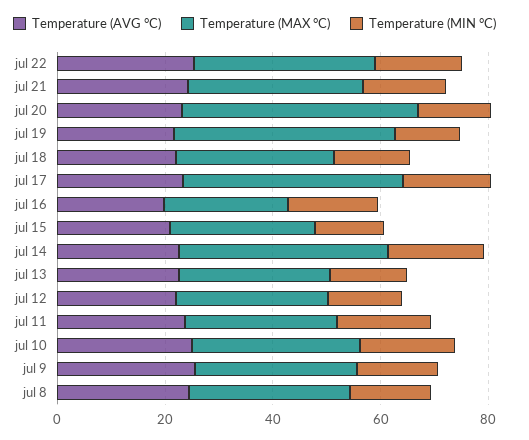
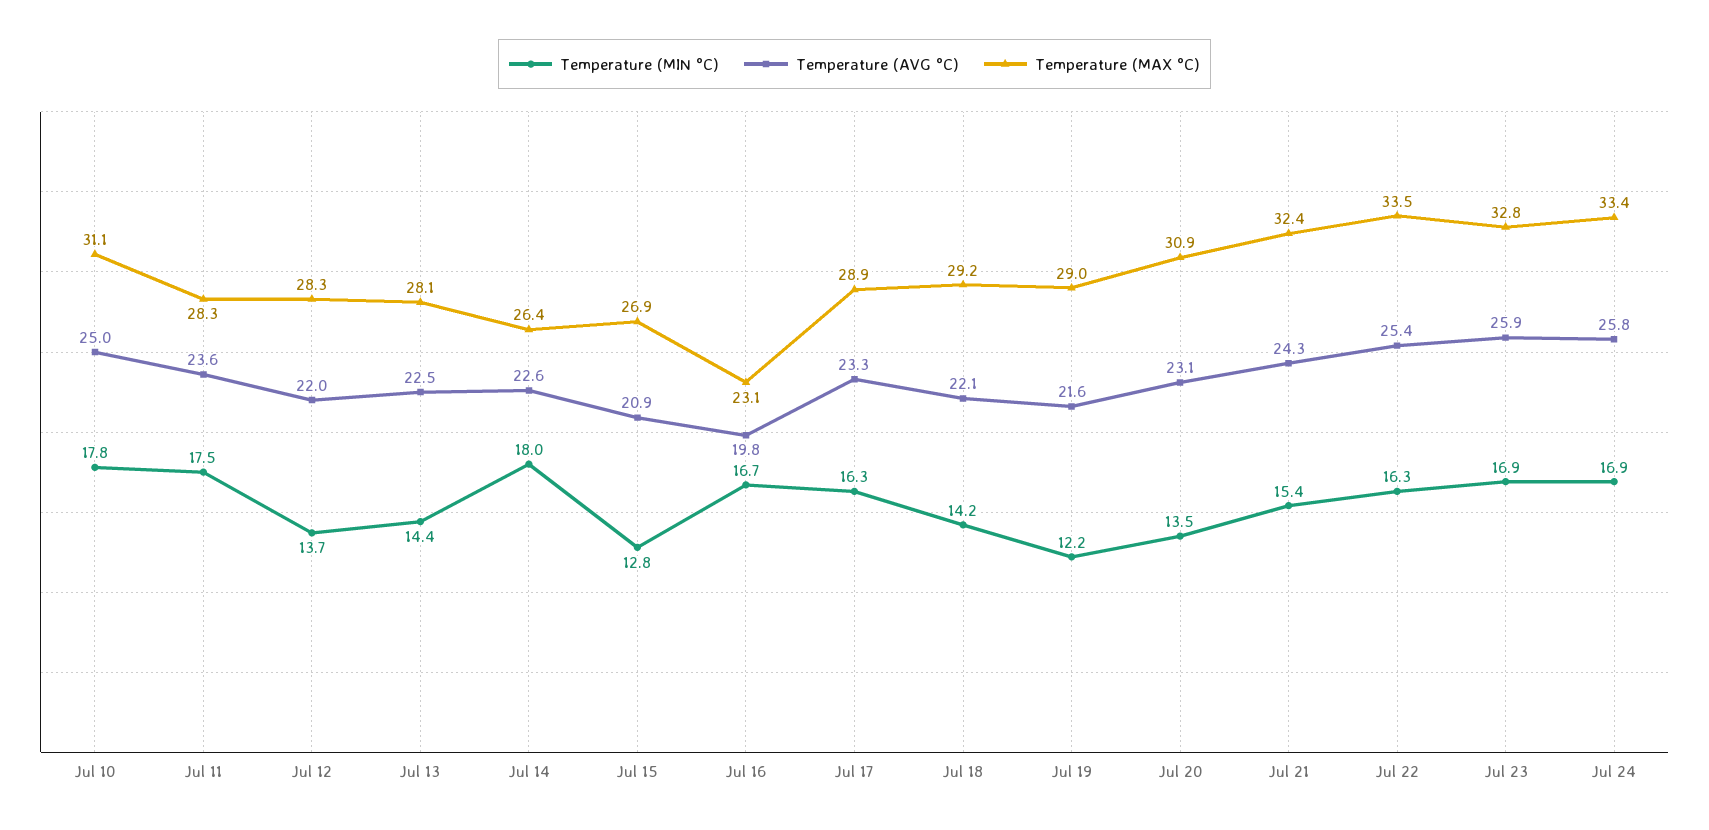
Temperature (MAX °C), jul 20: 45 -> 30.9
Temperature (MAX °C), jul 19: 40 -> 29
Temperature (MAX °C), jul 17: 40 -> 28.9
Temperature (MAX °C), jul 14: 40 -> 26.4
Temperature (AVG °C), jul 9: 25 -> none
Temperature (MAX °C), jul 9: 30 -> none
Temperature (MIN °C), jul 9: 15 -> none
Temperature (AVG °C), jul 8: 25 -> none
Temperature (MAX °C), jul 8: 30 -> none
Temperature (MIN °C), jul 8: 15 -> none
Temperature (MIN °C), Jul 23: none -> 16.9
Temperature (AVG °C), Jul 23: none -> 25.9
Temperature (MAX °C), Jul 23: none -> 32.8
Temperature (MIN °C), Jul 24: none -> 16.9
Temperature (AVG °C), Jul 24: none -> 25.8
Temperature (MAX °C), Jul 24: none -> 33.4

